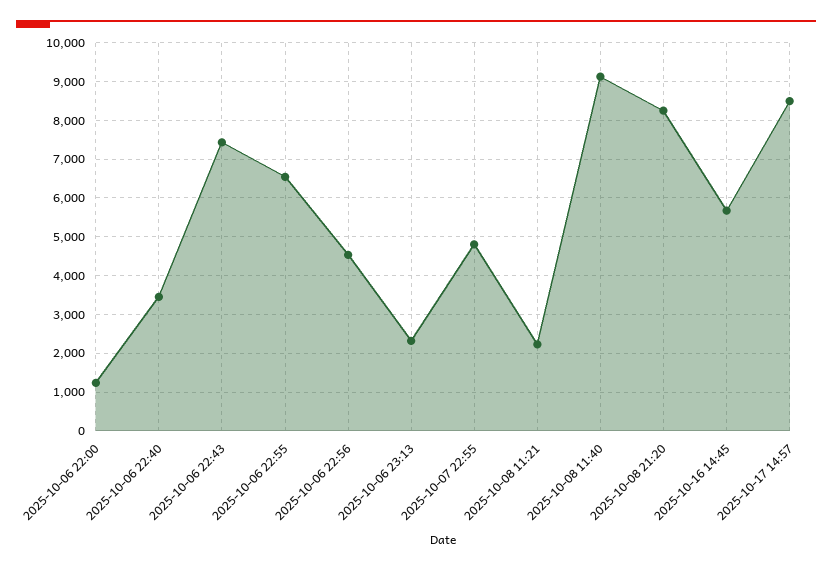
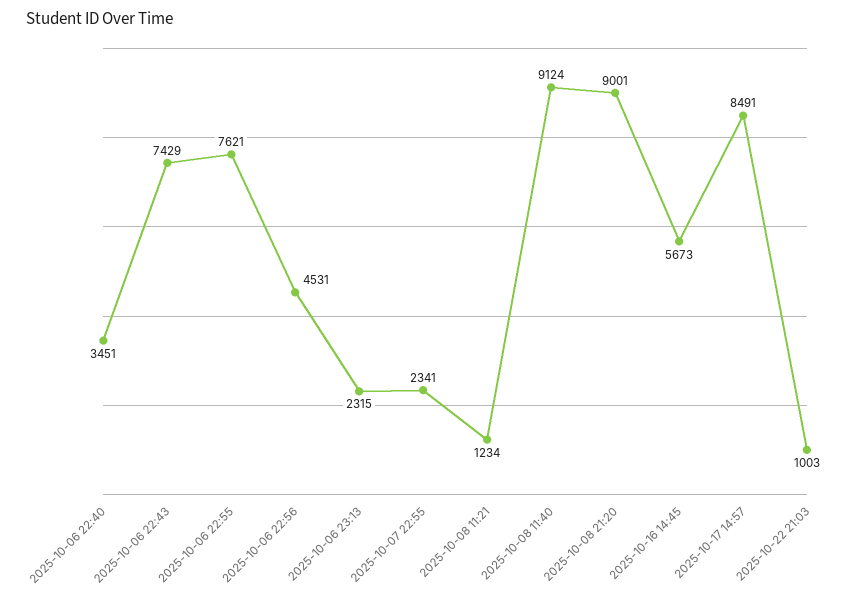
2025-10-06 22:00: 1200 -> none
2025-10-06 22:55: 6600 -> 7621
2025-10-07 22:55: 4800 -> 2341
2025-10-08 11:21: 2200 -> 1234
2025-10-08 21:20: 8200 -> 9001
2025-10-22 21:03: none -> 1003

